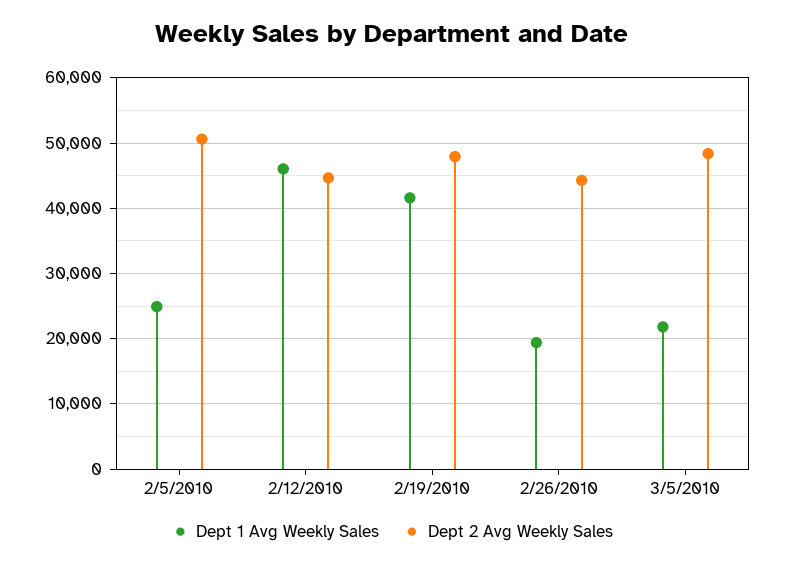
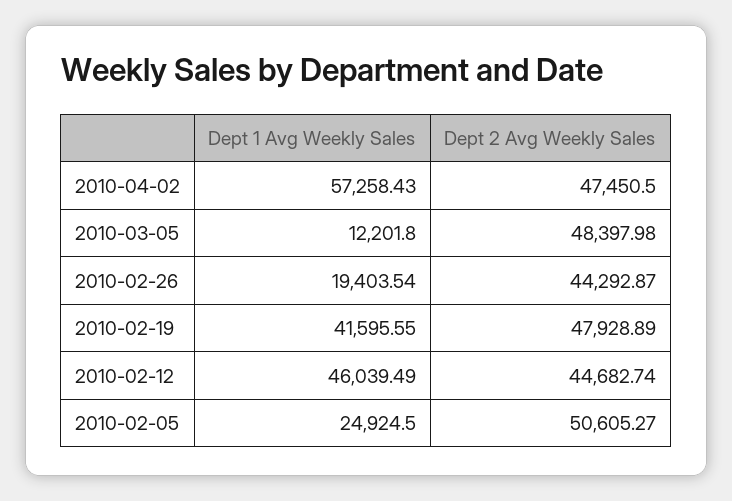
Dept 1 Avg Weekly Sales, 3/5/2010: 22000 -> 12201.8
Dept 1 Avg Weekly Sales, 2010-04-02: none -> 57258.43
Dept 2 Avg Weekly Sales, 2010-04-02: none -> 47450.5

